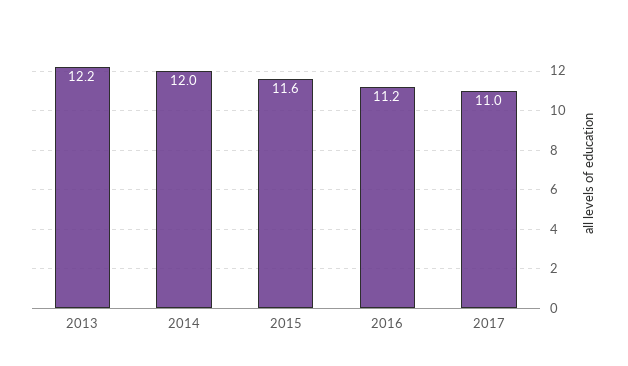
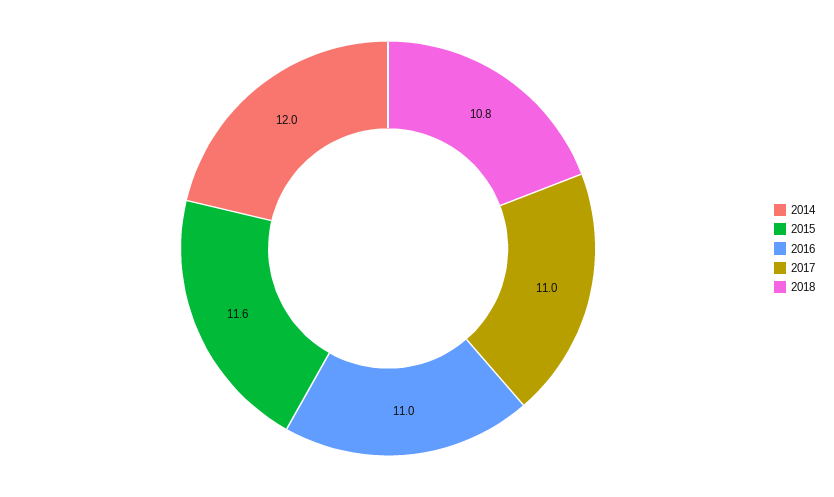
2013: 12.2 -> none
2016: 11.2 -> 11
2018: none -> 10.8

